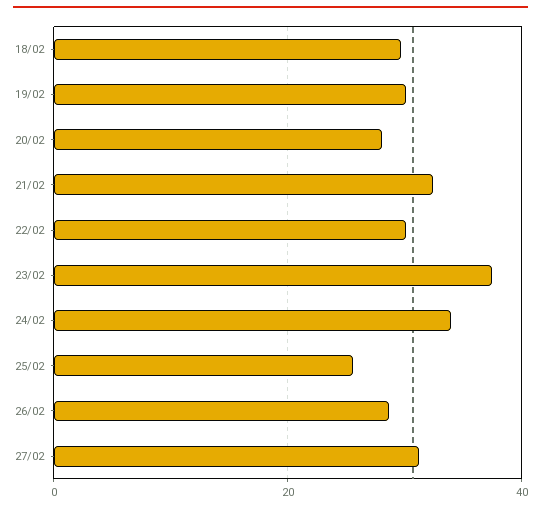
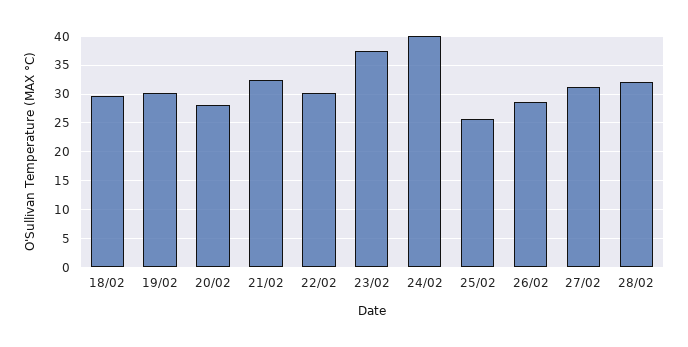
24/02: 34 -> 40
28/02: none -> 32.5

